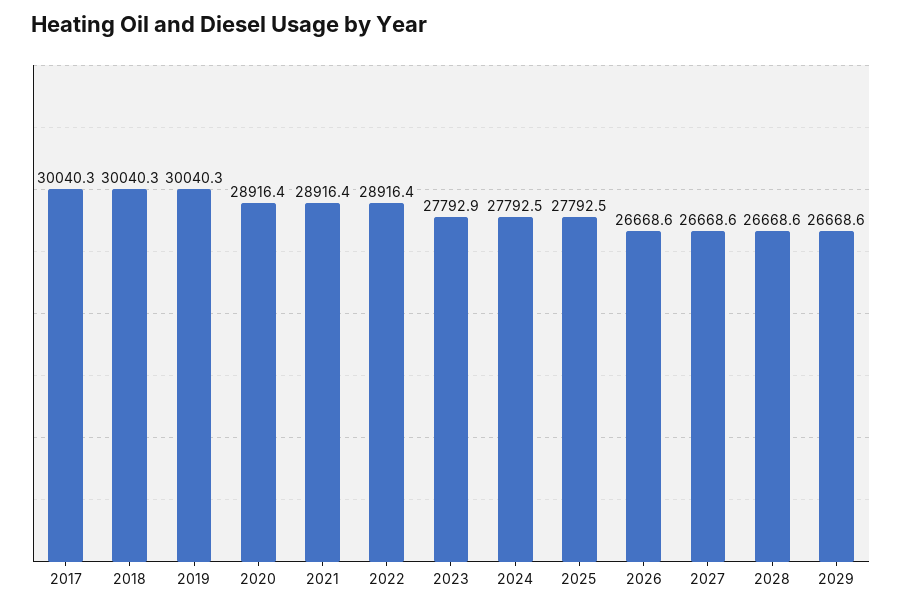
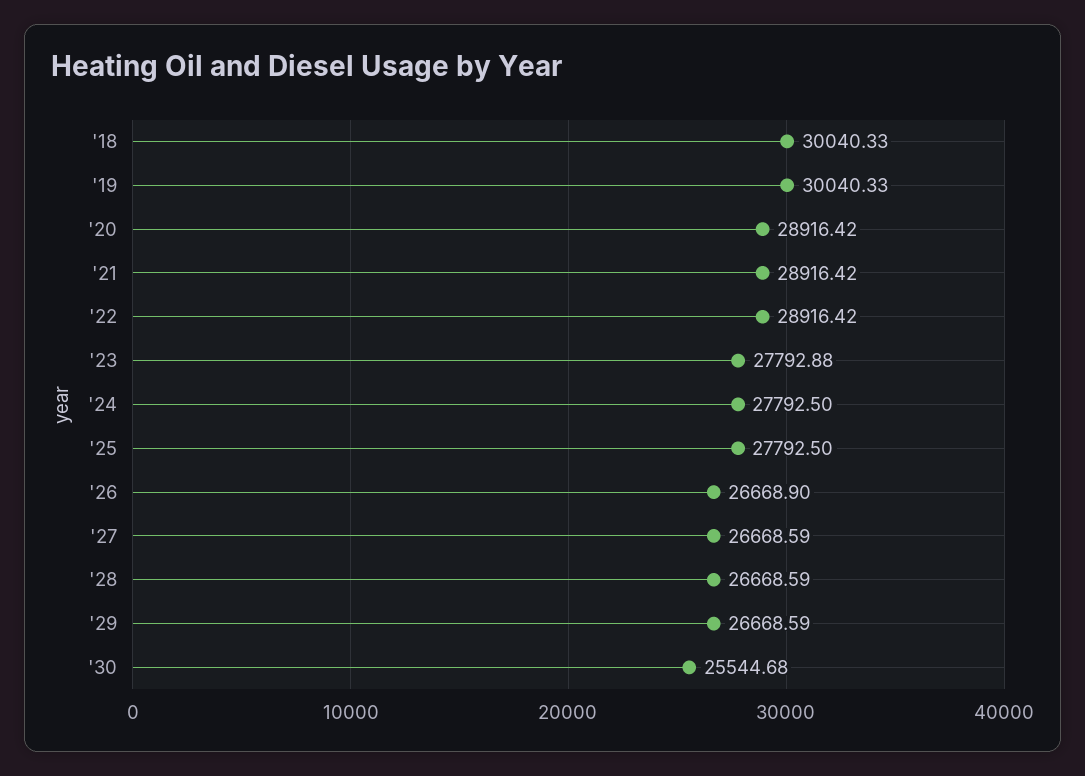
2017: 30040.3 -> none
2026: 26668.6 -> 26668.9
'30: none -> 25544.68

